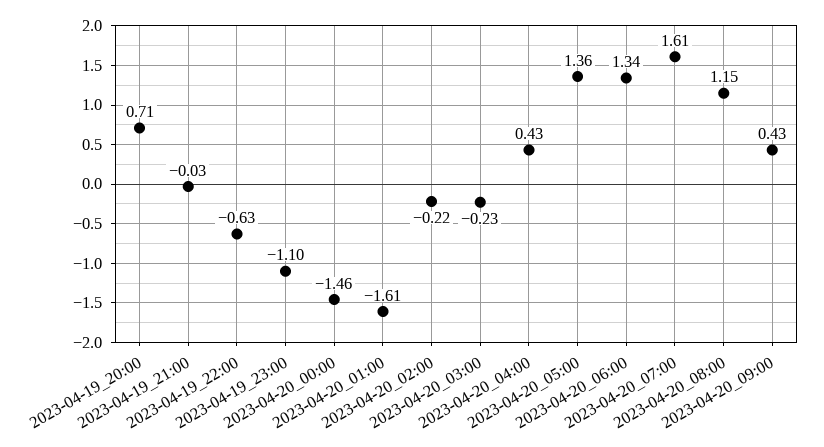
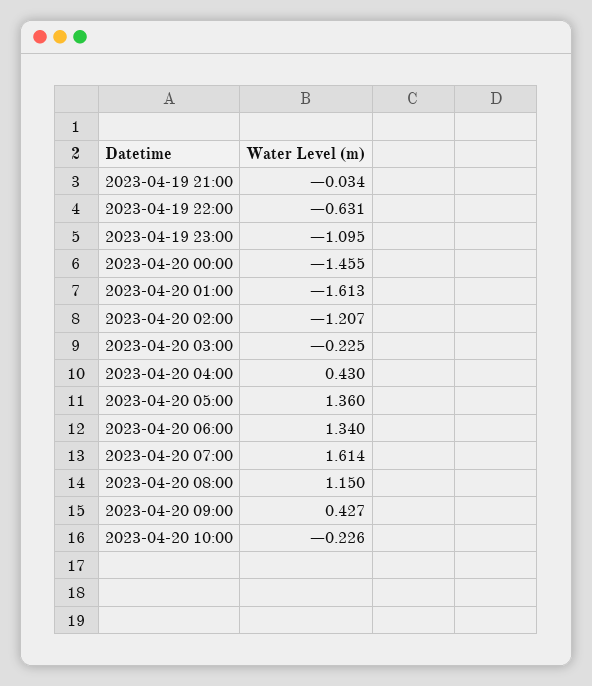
2023-04-19_20:00: 0.71 -> none
2023-04-20_02:00: -0.22 -> -1.207
2023-04-20 10:00: none -> -0.226

